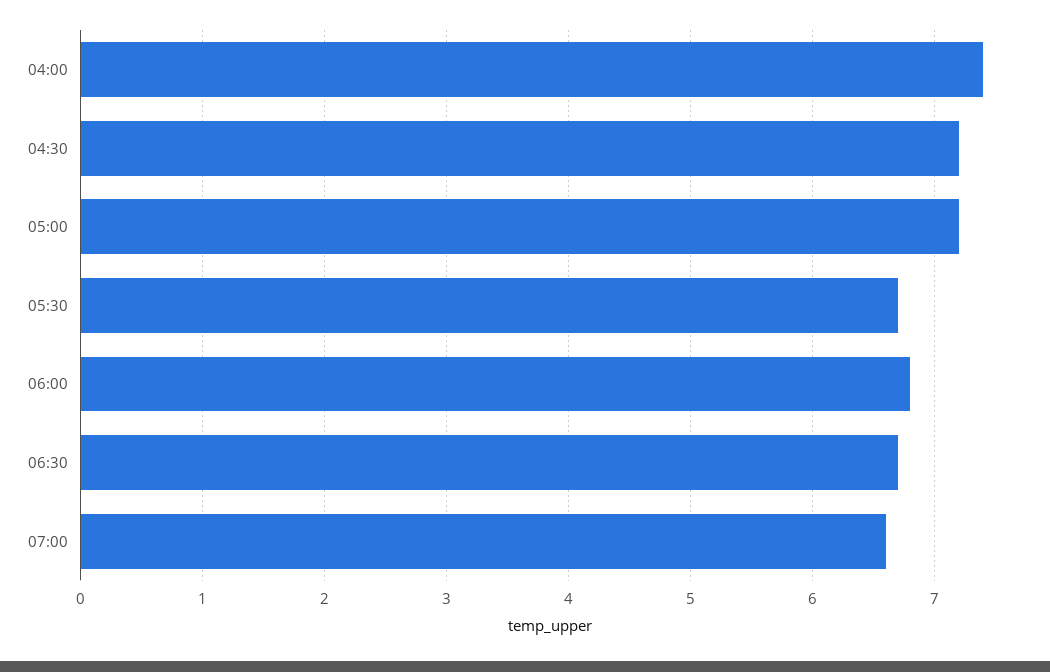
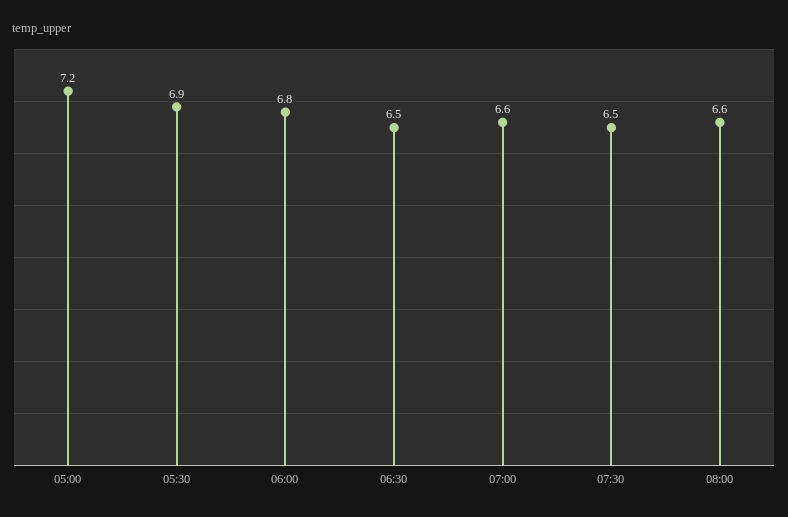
04:00: 7.4 -> none
04:30: 7.2 -> none
05:30: 6.7 -> 6.9
06:30: 6.7 -> 6.5
07:30: none -> 6.5
08:00: none -> 6.6

